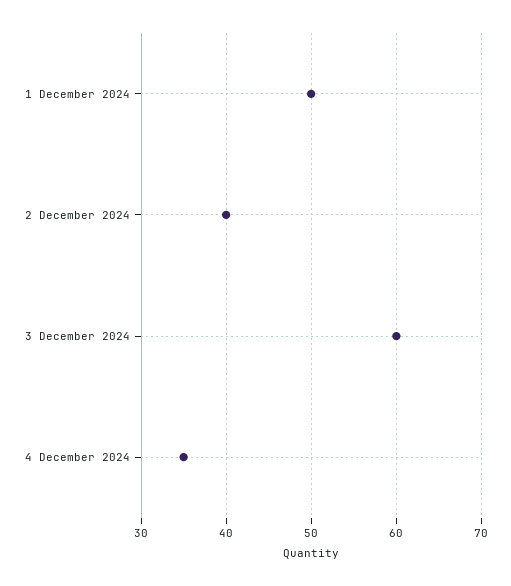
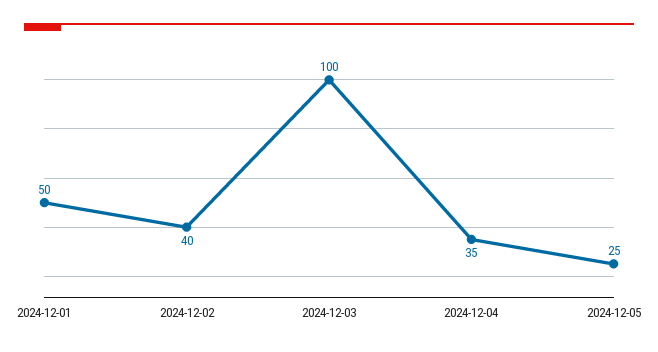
3 December 2024: 60 -> 100
2024-12-05: none -> 25

